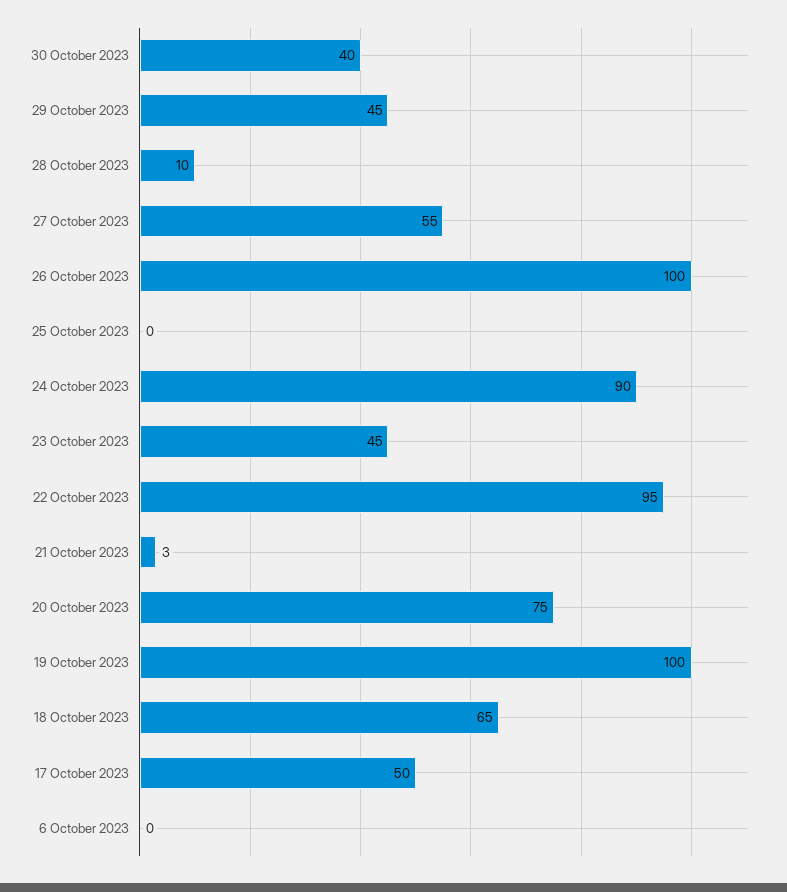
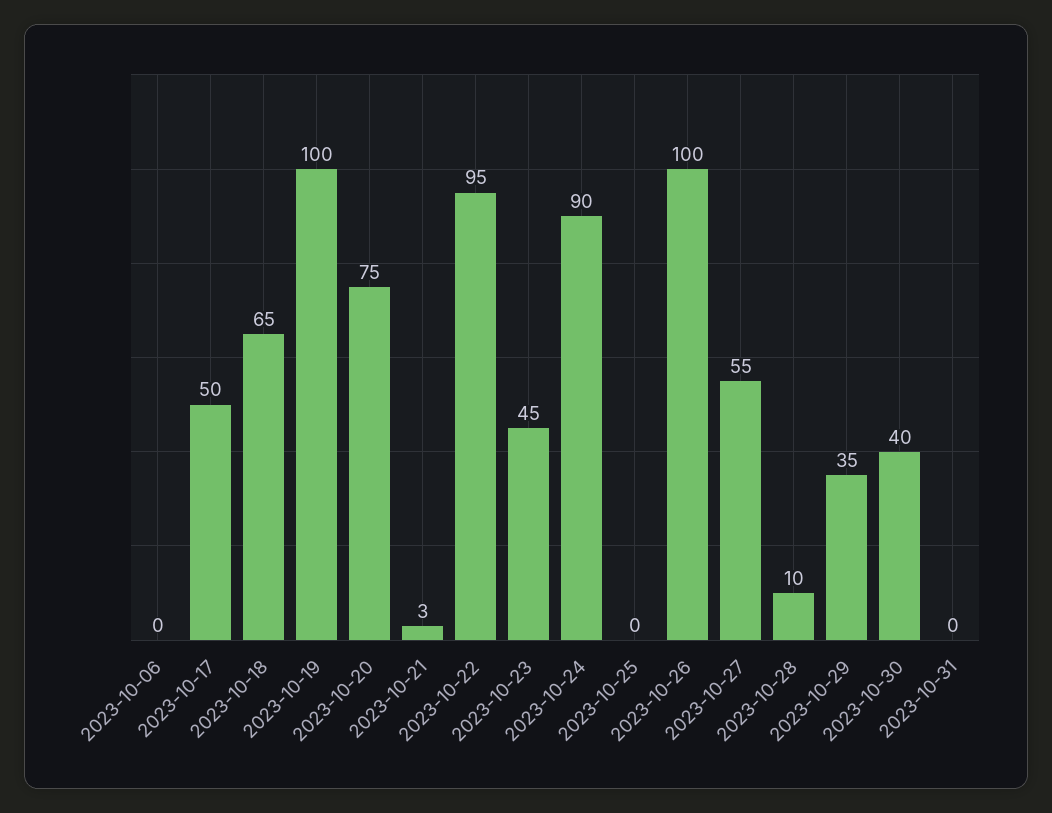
29 October 2023: 45 -> 35
2023-10-31: none -> 0

